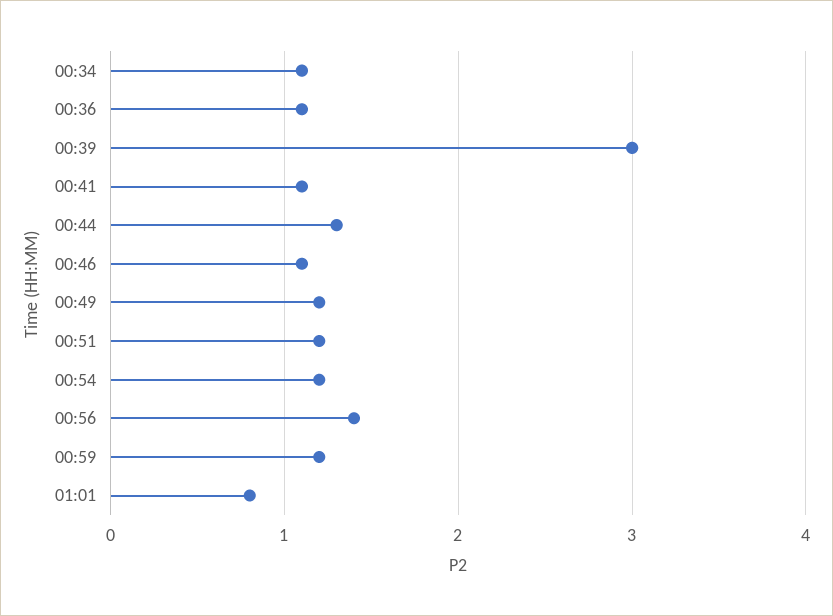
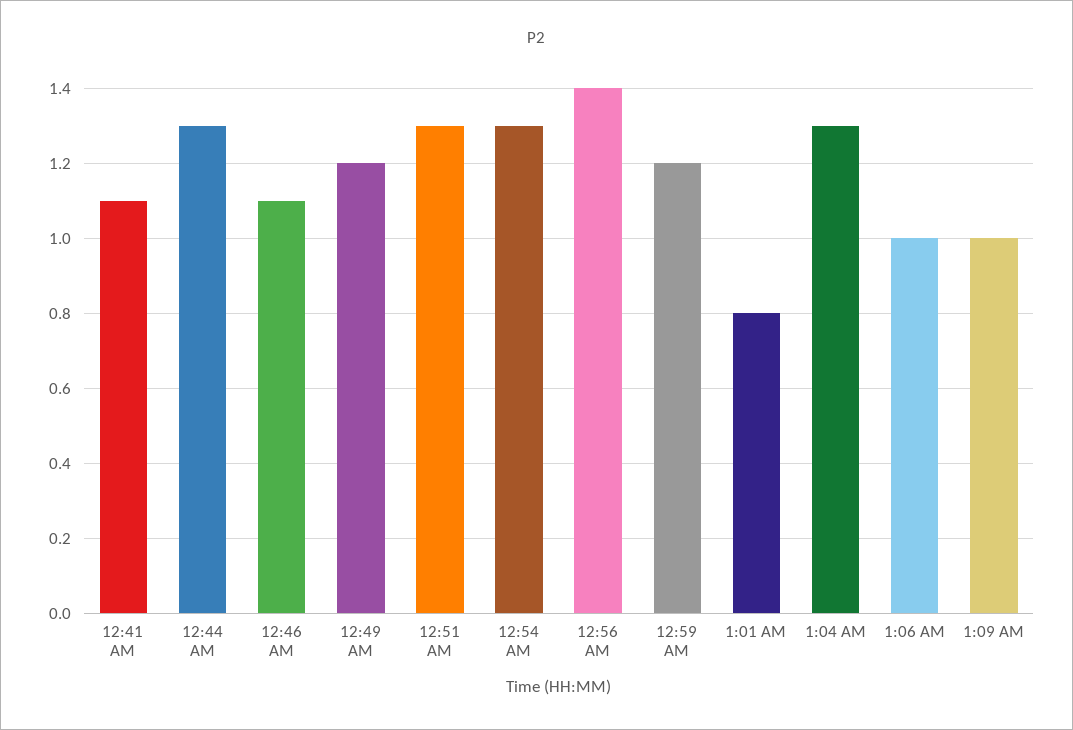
00:34: 1.1 -> none
00:36: 1.1 -> none
00:39: 3 -> none
00:51: 1.2 -> 1.3
00:54: 1.2 -> 1.3
1:04 AM: none -> 1.3
1:06 AM: none -> 1
1:09 AM: none -> 1

